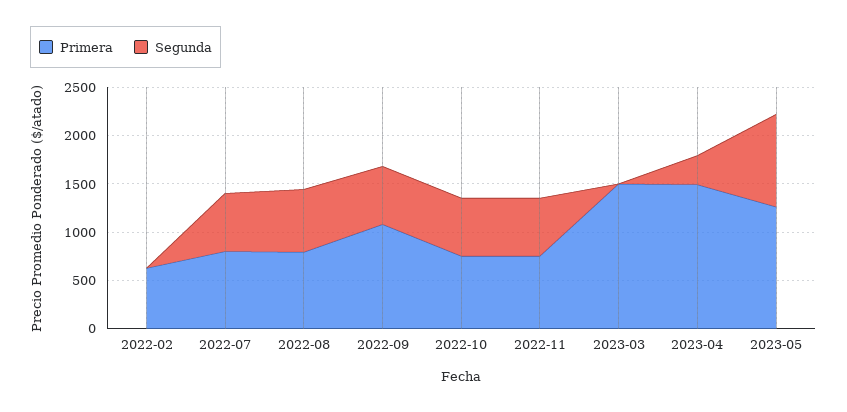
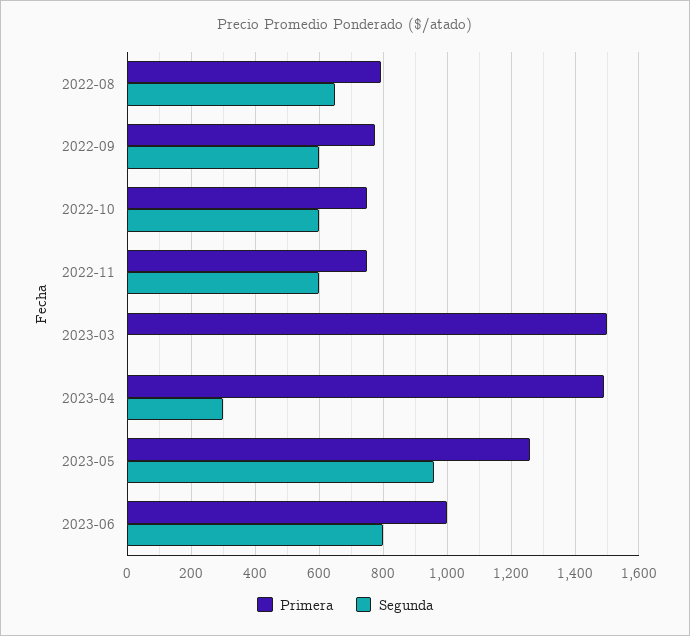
Primera, 2022-02: 600 -> none
Segunda, 2022-02: 0 -> none
Primera, 2022-07: 800 -> none
Segunda, 2022-07: 600 -> none
Primera, 2022-09: 1100 -> 780
Primera, 2023-06: none -> 1000
Segunda, 2023-06: none -> 800

